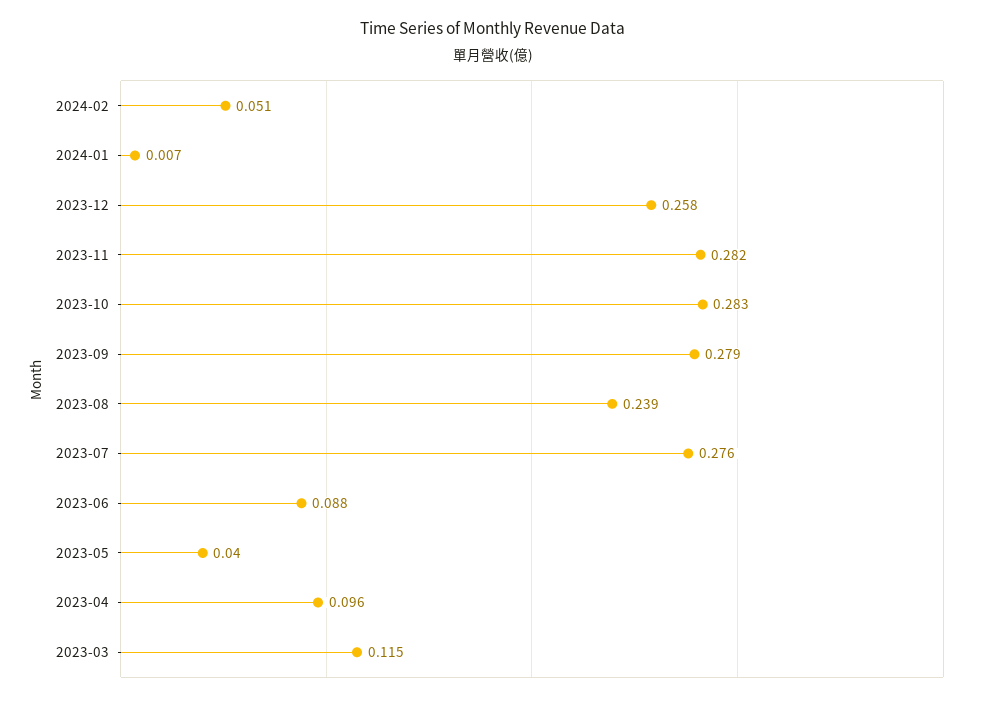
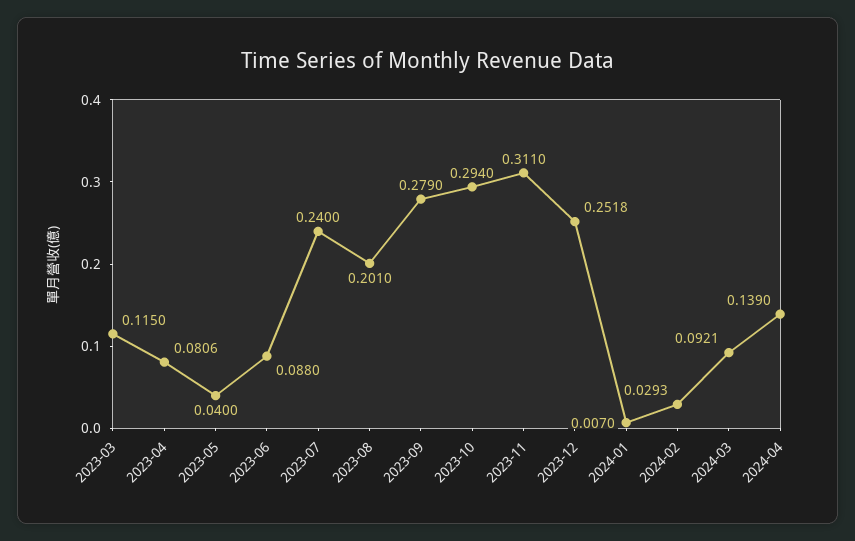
2024-02: 0.051 -> 0.0293
2023-12: 0.258 -> 0.2518
2023-11: 0.282 -> 0.311
2023-10: 0.283 -> 0.294
2023-08: 0.239 -> 0.201
2023-07: 0.276 -> 0.24
2023-04: 0.096 -> 0.0806
2024-03: none -> 0.0921
2024-04: none -> 0.139

